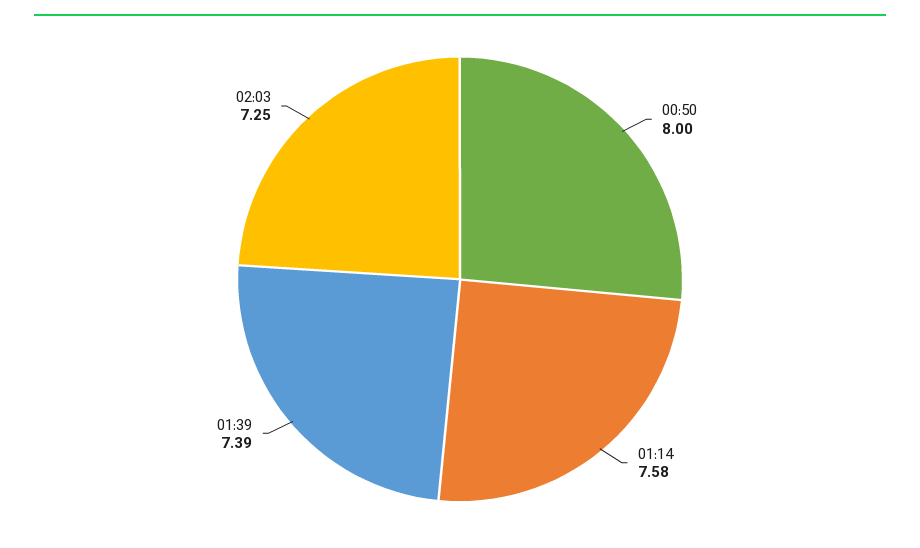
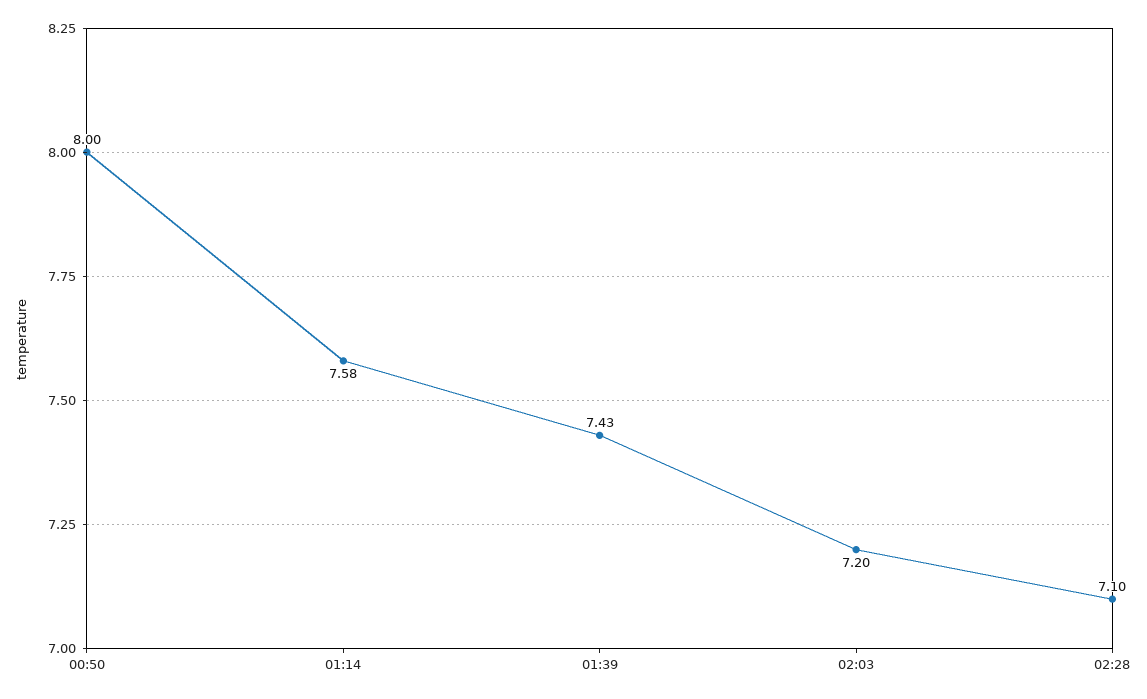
01:39: 7.39 -> 7.43
02:03: 7.25 -> 7.2
02:28: none -> 7.1

